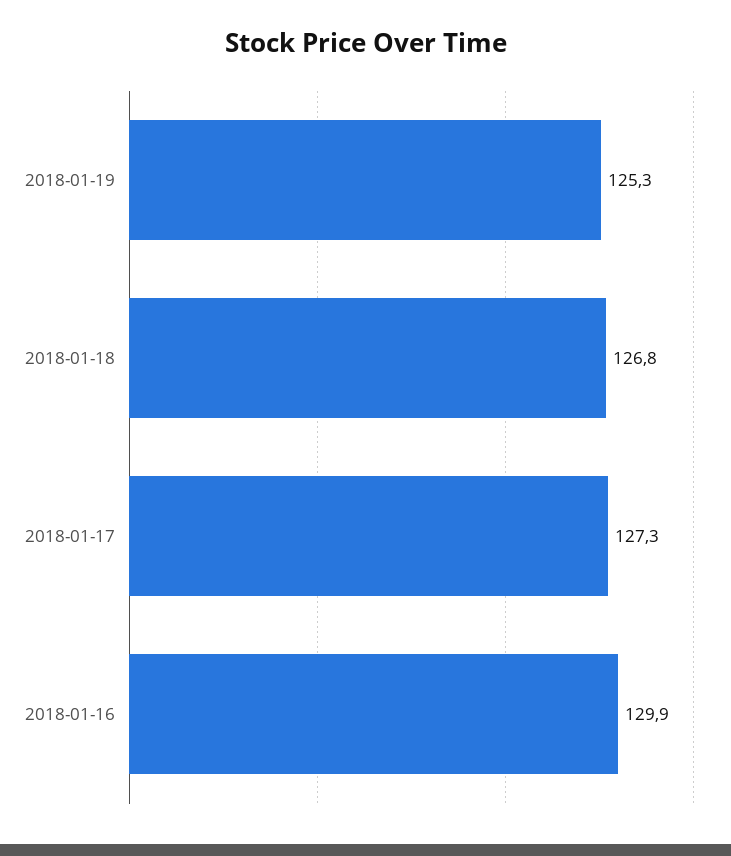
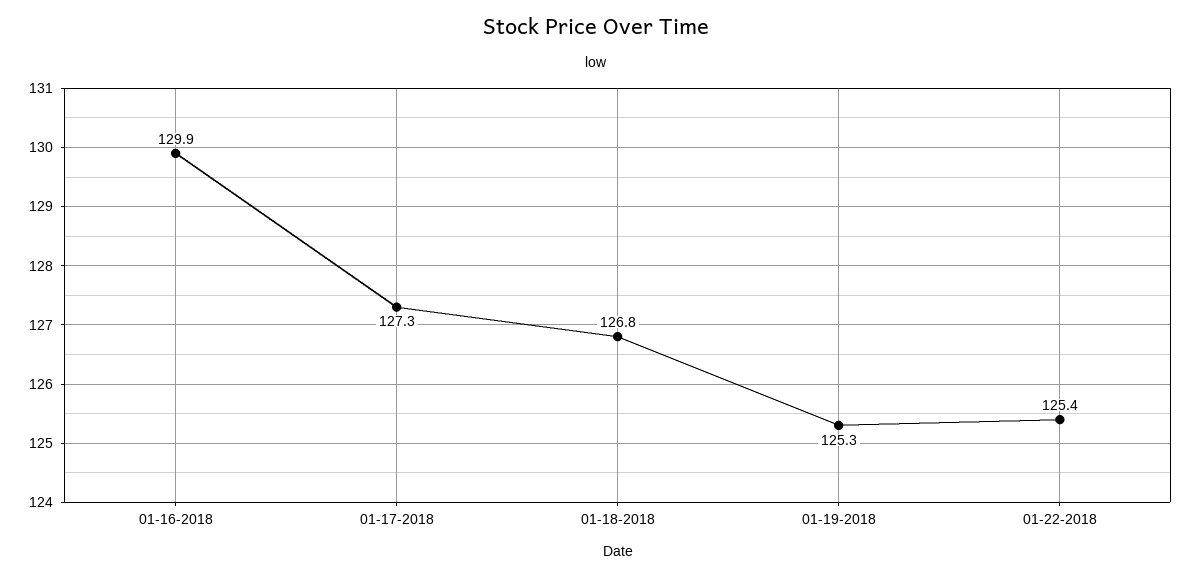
01-22-2018: none -> 125.4

